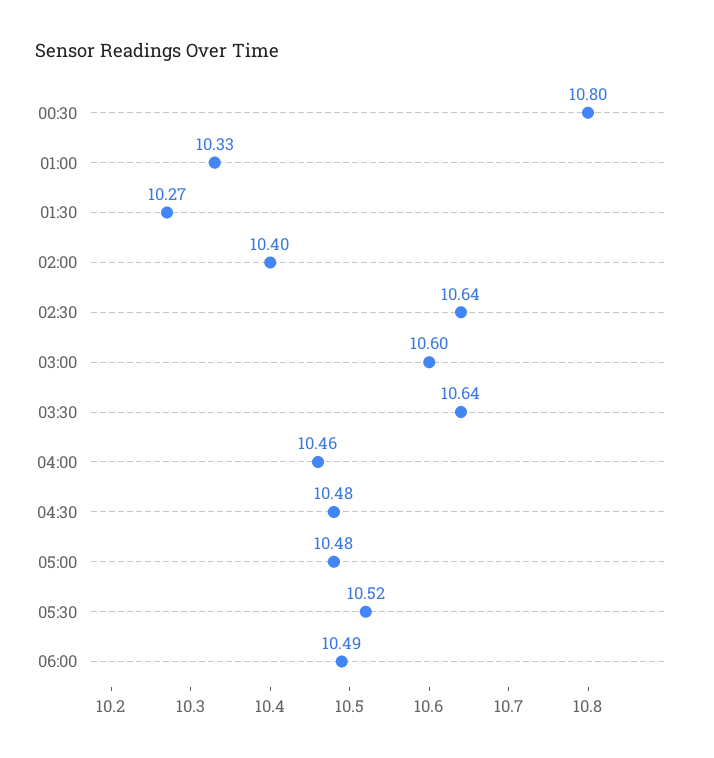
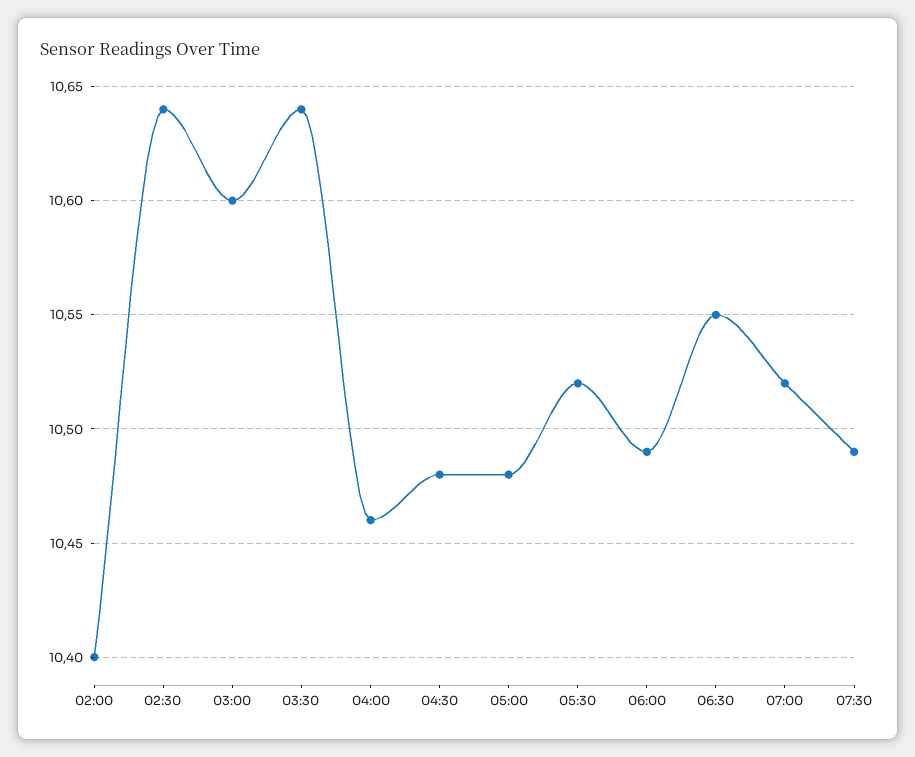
00:30: 10.8 -> none
01:00: 10.33 -> none
01:30: 10.27 -> none
06:30: none -> 10.55
07:00: none -> 10.52
07:30: none -> 10.49

